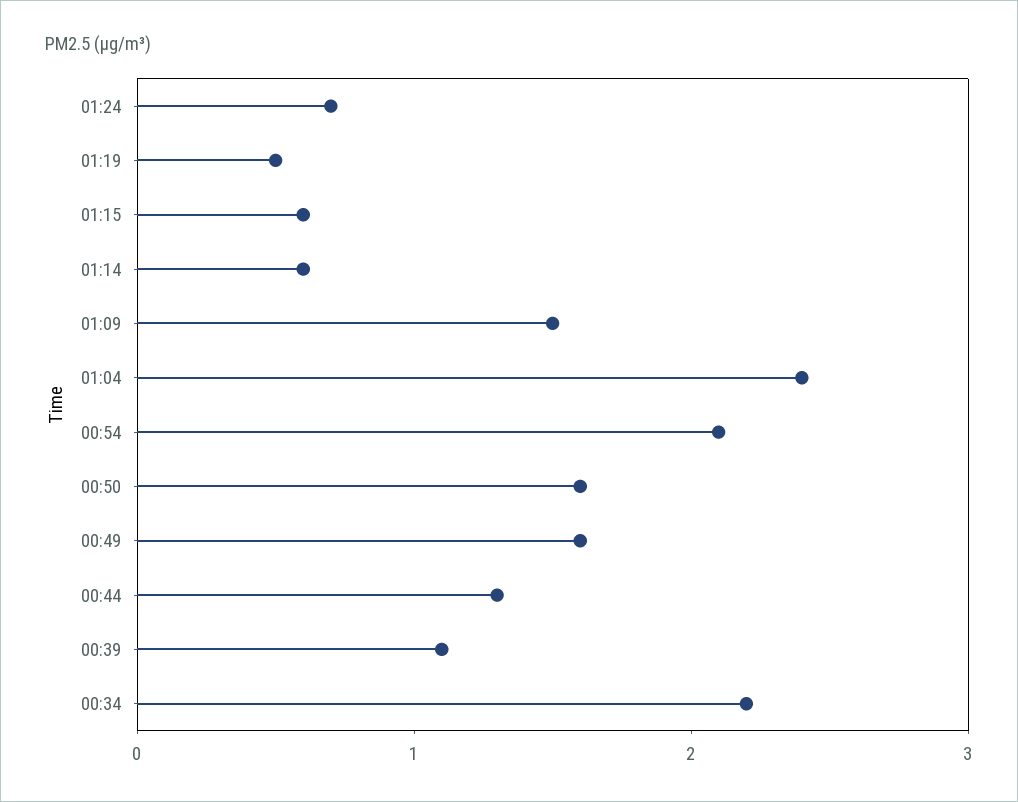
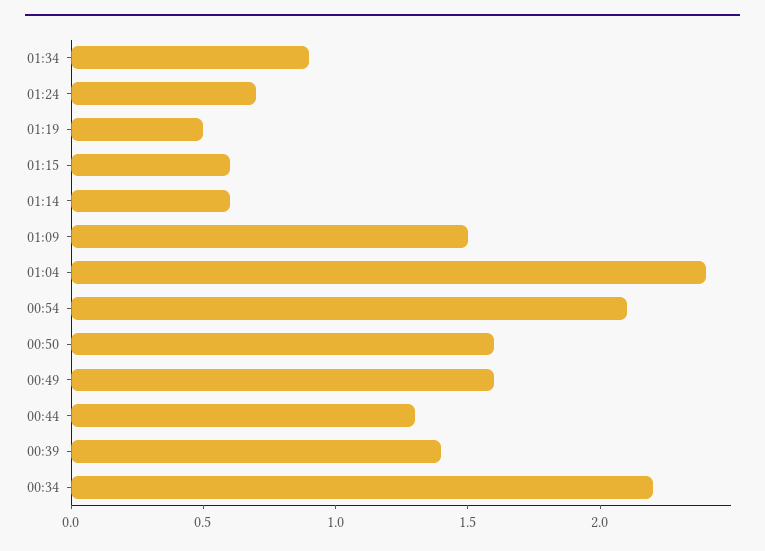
00:39: 1.1 -> 1.4
01:34: none -> 0.9

